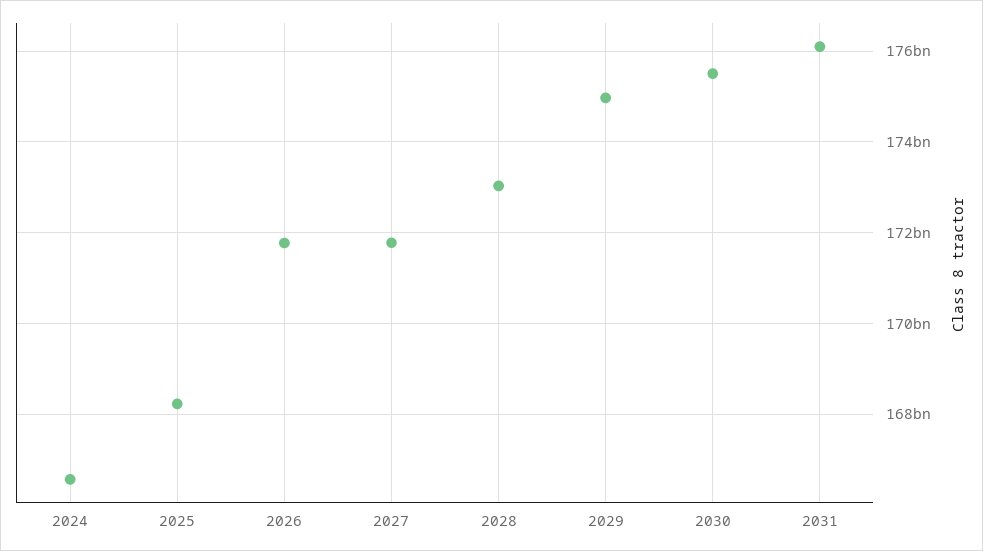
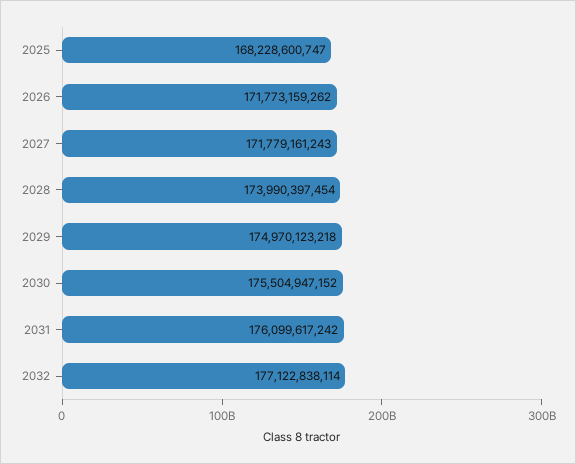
2024: 166600000000 -> none
2028: 173000000000 -> 173990397454
2032: none -> 177122838114

